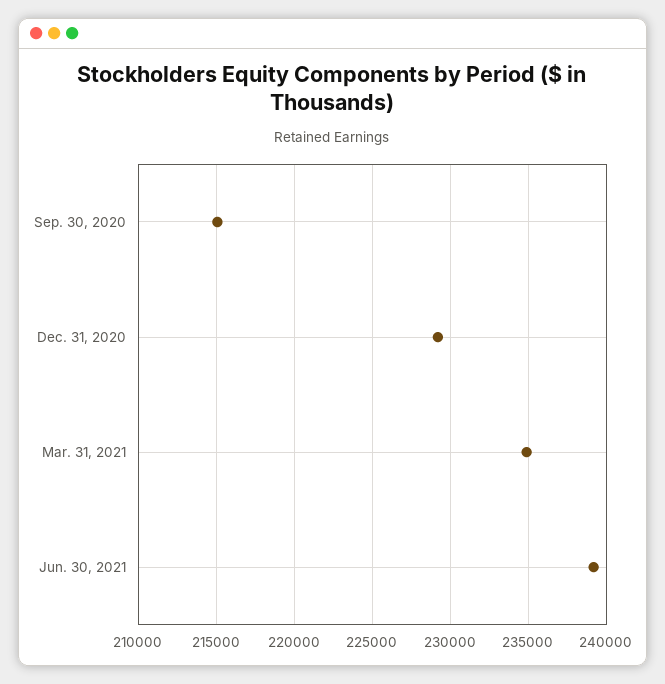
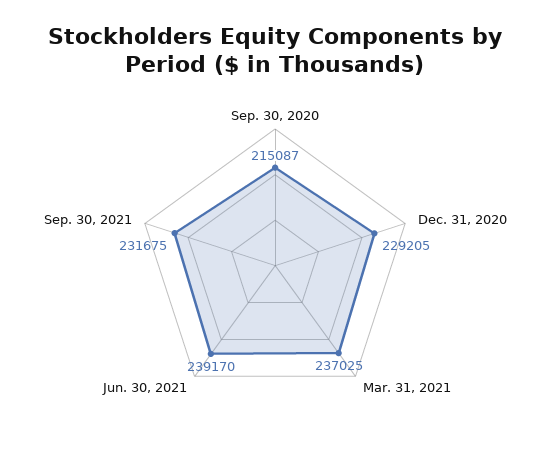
Mar. 31, 2021: 235000 -> 237025
Sep. 30, 2021: none -> 231675

